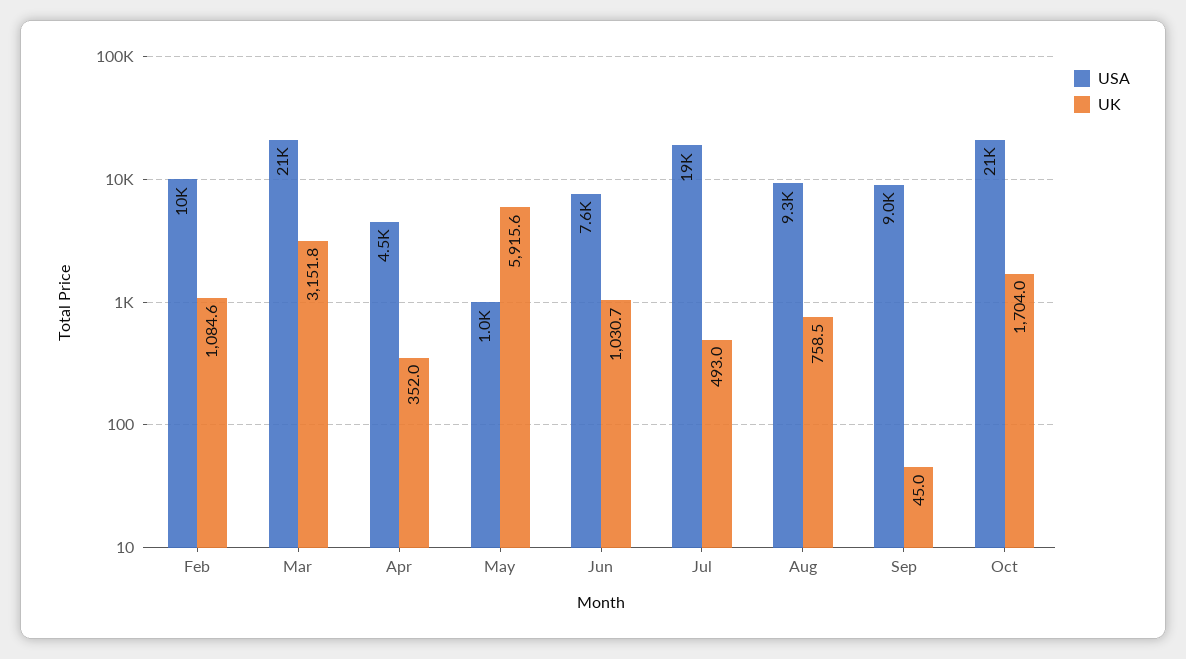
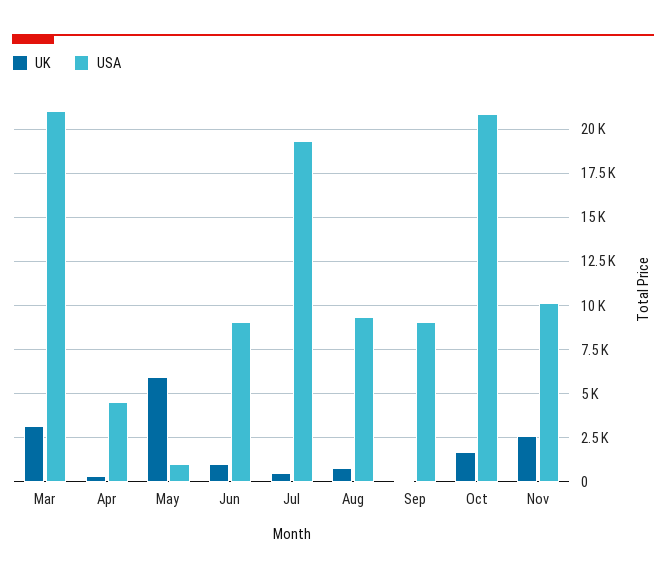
USA, Feb: 10000 -> none
UK, Feb: 1084.6 -> none
USA, Jun: 7600 -> 9000
UK, Nov: none -> 2500
USA, Nov: none -> 10000

